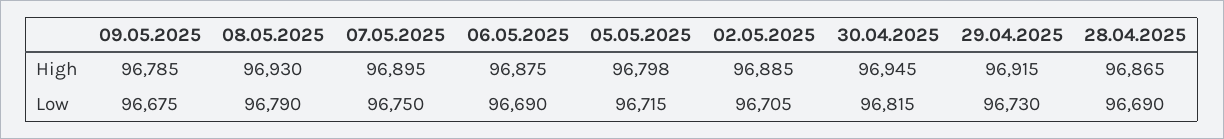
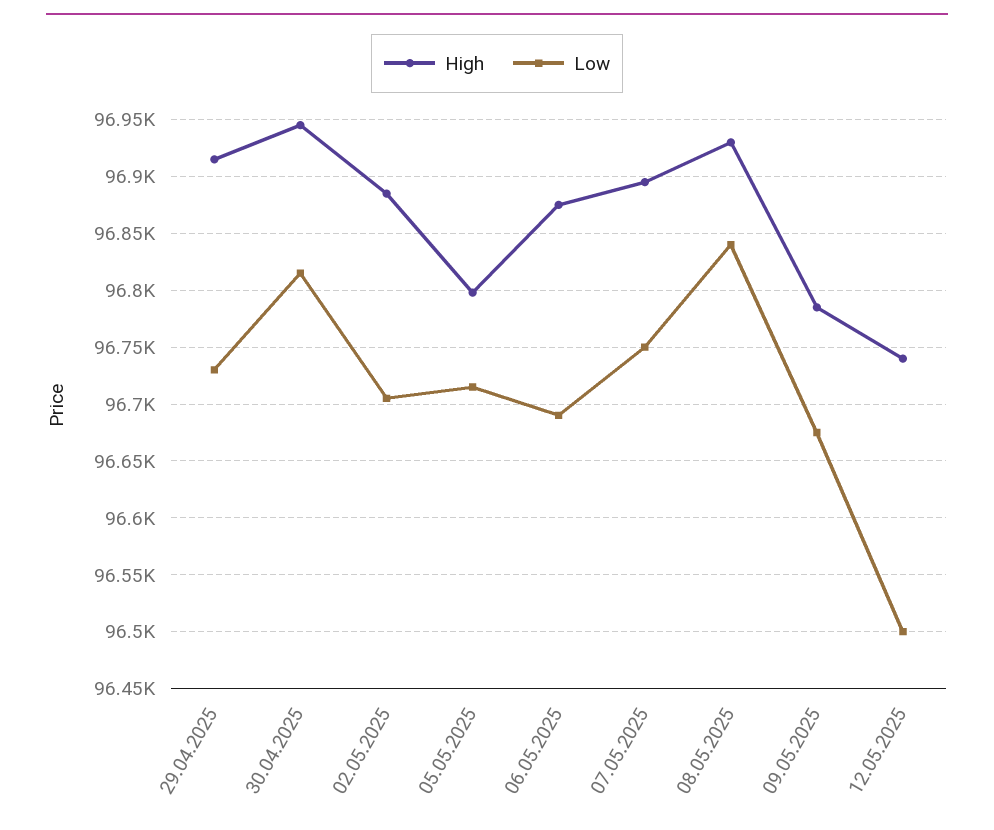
High, 28.04.2025: 96865 -> none
Low, 08.05.2025: 96790 -> 96840
Low, 28.04.2025: 96690 -> none
High, 12.05.2025: none -> 96740
Low, 12.05.2025: none -> 96500

